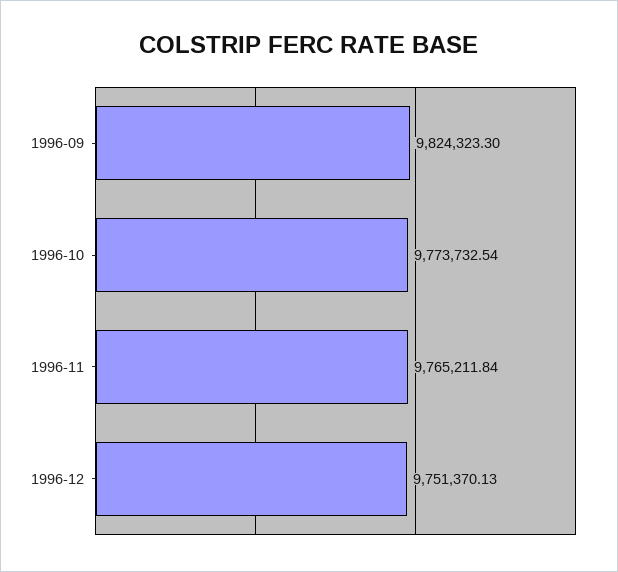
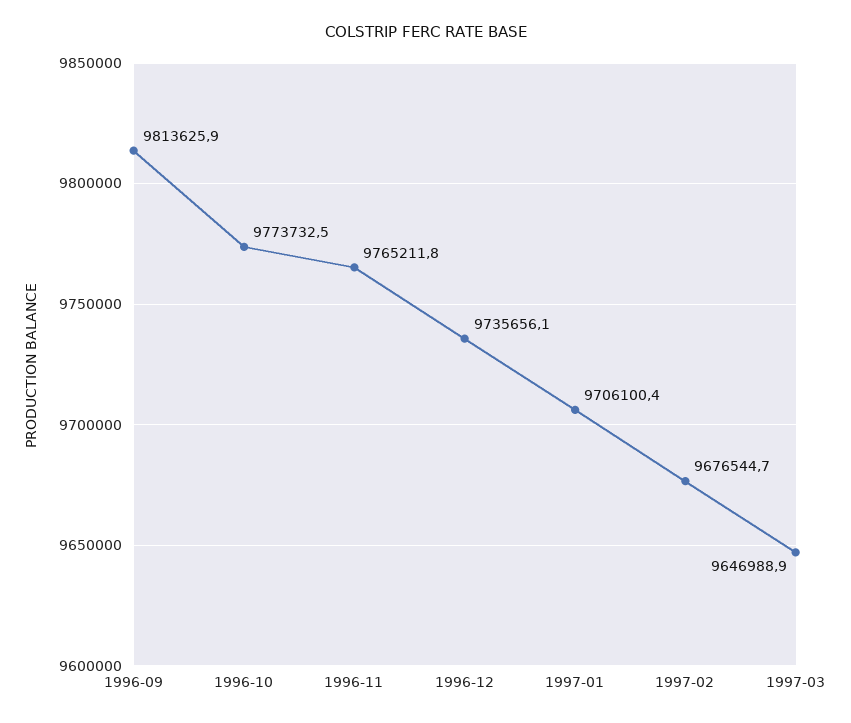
1996-09: 9824323.3 -> 9813625.9
1996-12: 9751370.13 -> 9735656.1
1997-01: none -> 9706100.4
1997-02: none -> 9676544.7
1997-03: none -> 9646988.9

